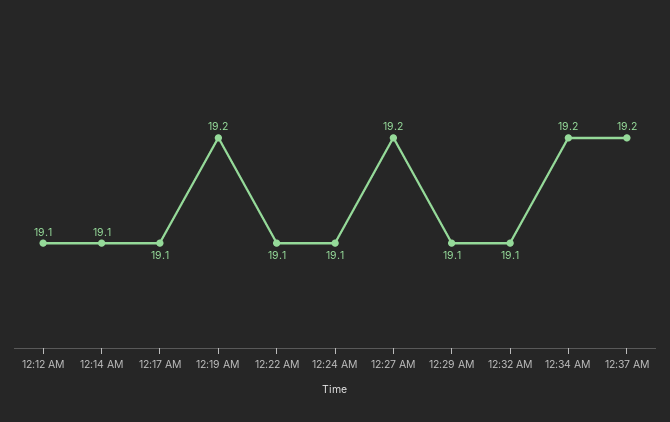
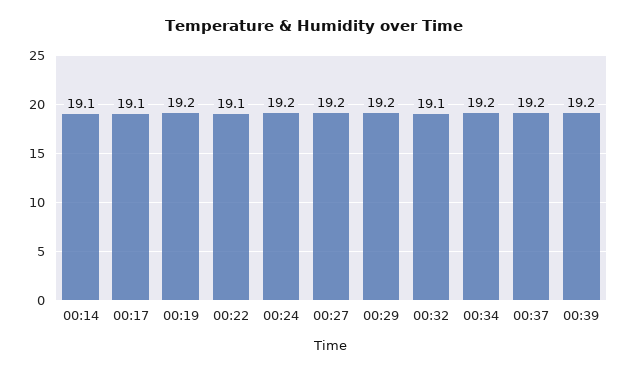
12:12 AM: 19.1 -> none
12:24 AM: 19.1 -> 19.2
12:29 AM: 19.1 -> 19.2
00:39: none -> 19.2

